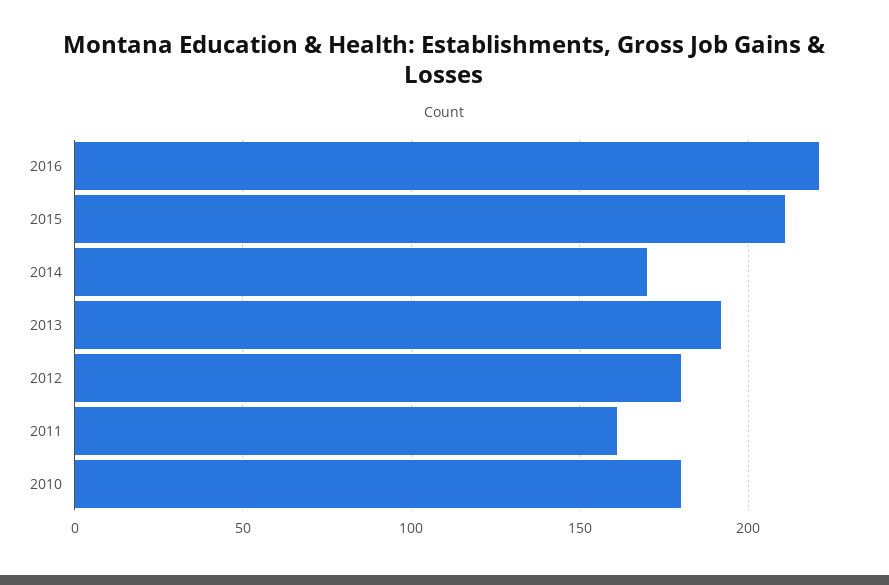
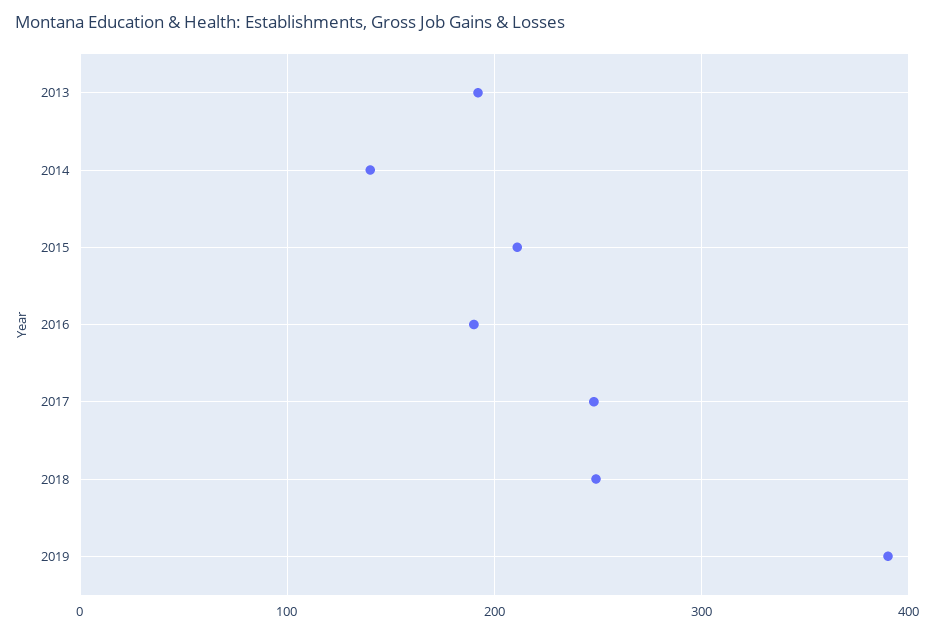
2016: 220 -> 190
2014: 170 -> 140
2012: 180 -> none
2011: 160 -> none
2010: 180 -> none
2017: none -> 250
2018: none -> 250
2019: none -> 390

